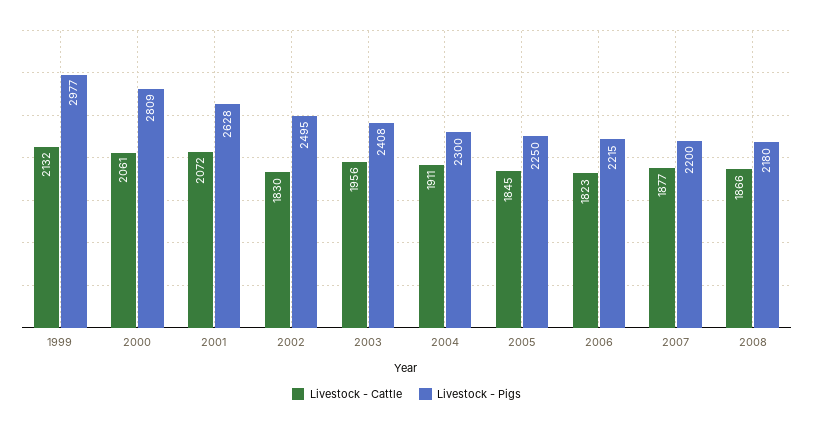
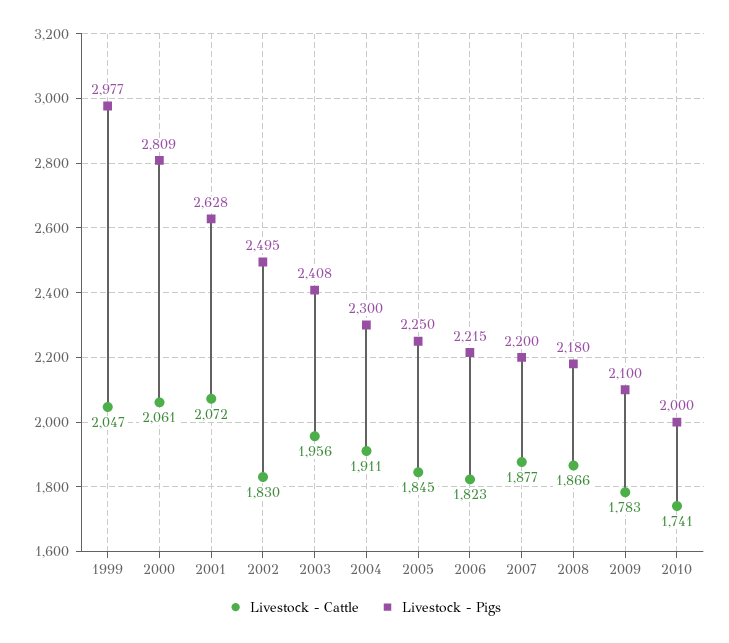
Livestock - Cattle, 1999: 2132 -> 2047
Livestock - Cattle, 2009: none -> 1783
Livestock - Pigs, 2009: none -> 2100
Livestock - Cattle, 2010: none -> 1741
Livestock - Pigs, 2010: none -> 2000

